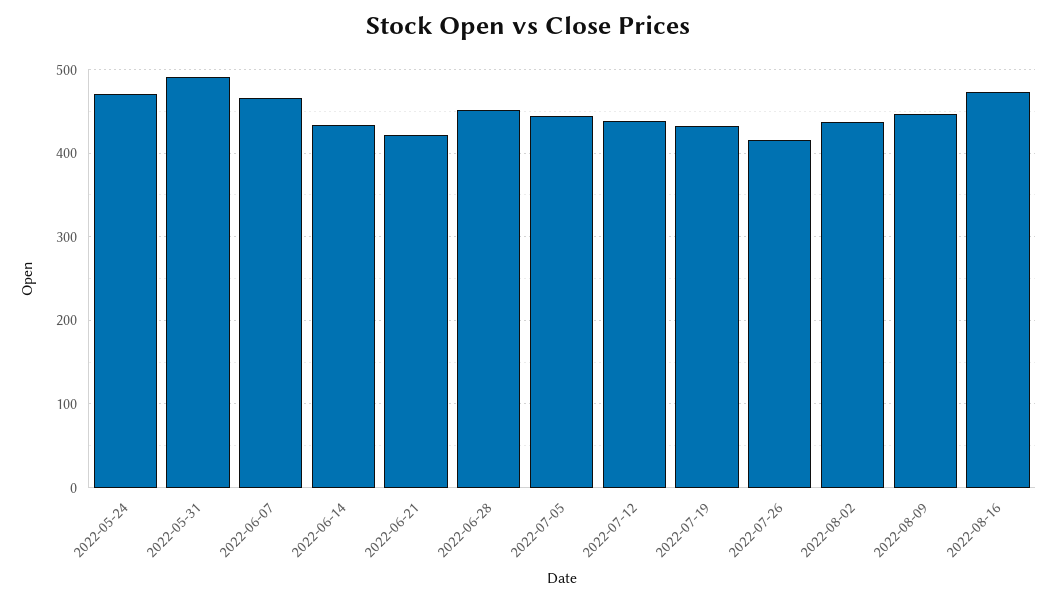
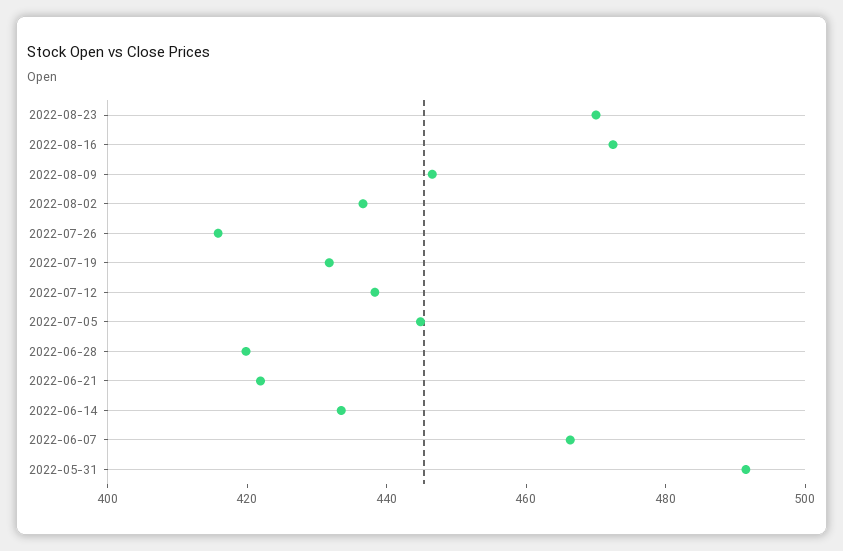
2022-05-24: 470 -> none
2022-06-28: 450 -> 420
2022-08-23: none -> 470

